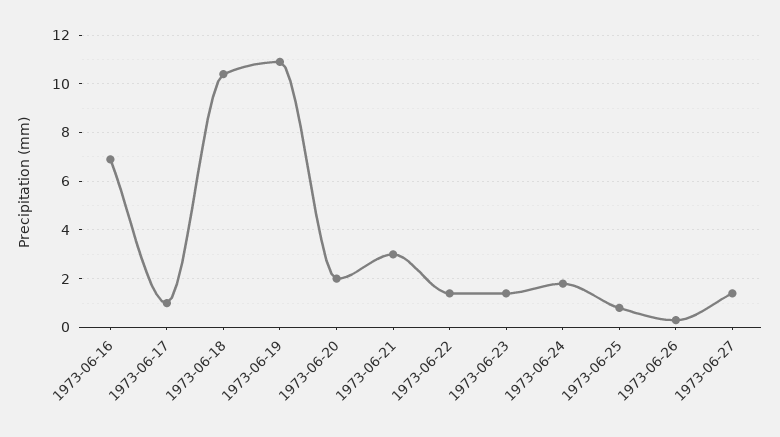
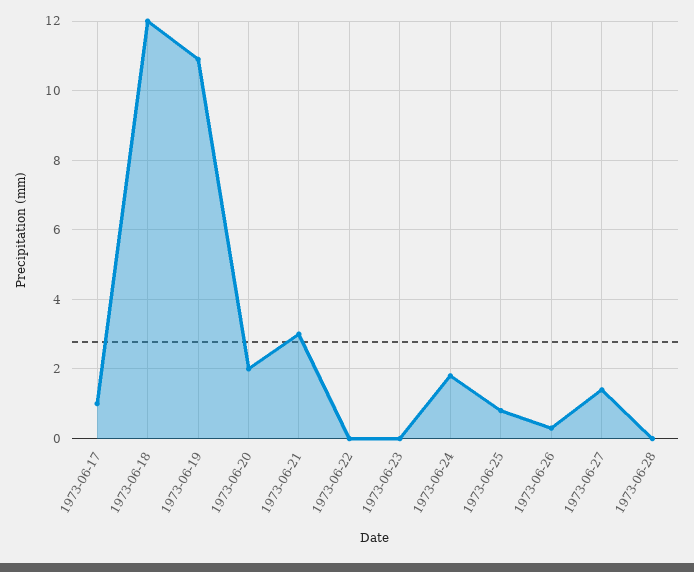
1973-06-16: 7 -> none
1973-06-18: 10.5 -> 12
1973-06-22: 1.5 -> 0
1973-06-23: 1.5 -> 0
1973-06-28: none -> 0

